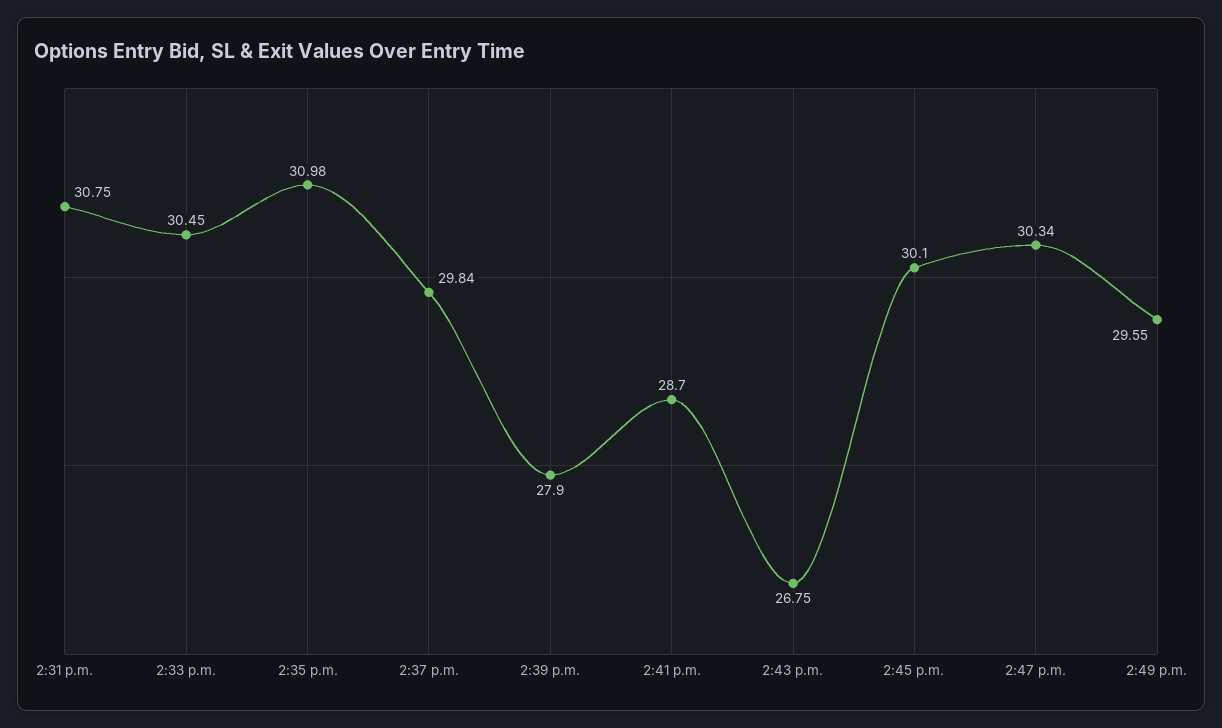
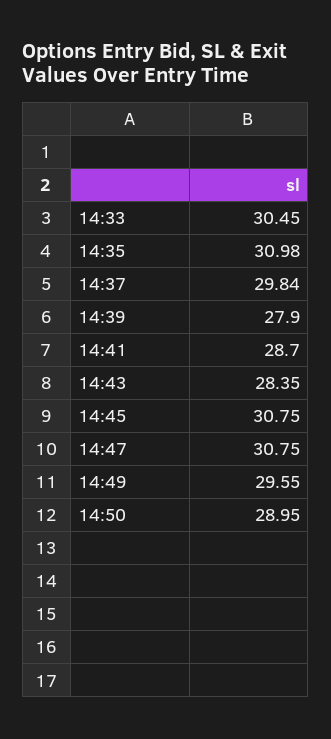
2:31 p.m.: 30.75 -> none
2:43 p.m.: 26.75 -> 28.35
2:45 p.m.: 30.1 -> 30.75
2:47 p.m.: 30.34 -> 30.75
14:50: none -> 28.95

